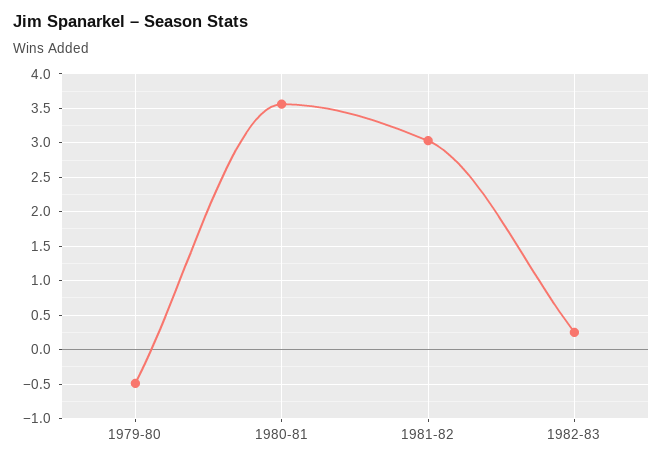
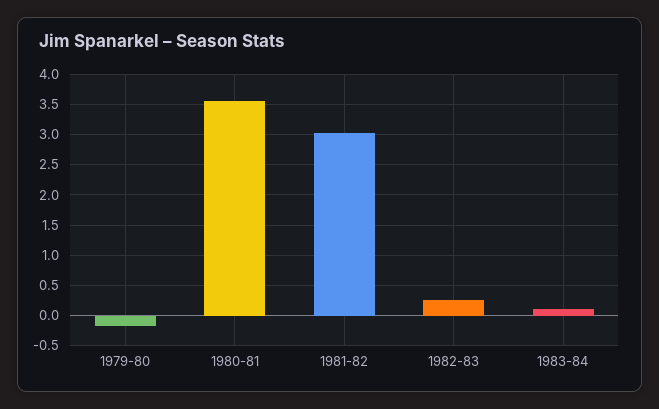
1979-80: -0.5 -> -0.2
1983-84: none -> 0.1

